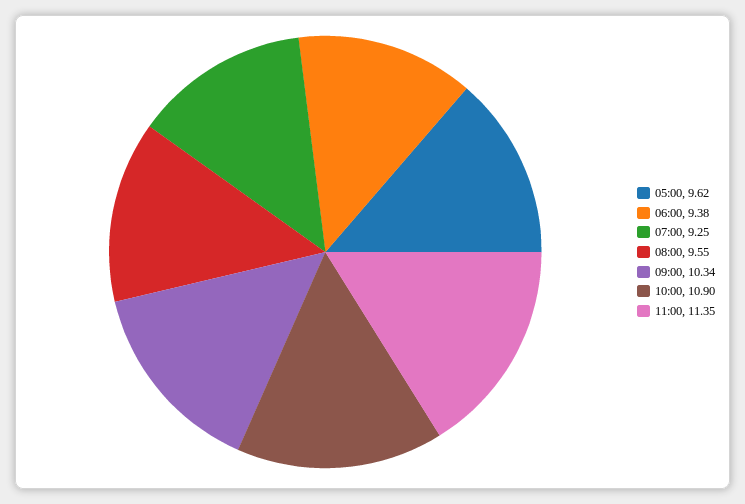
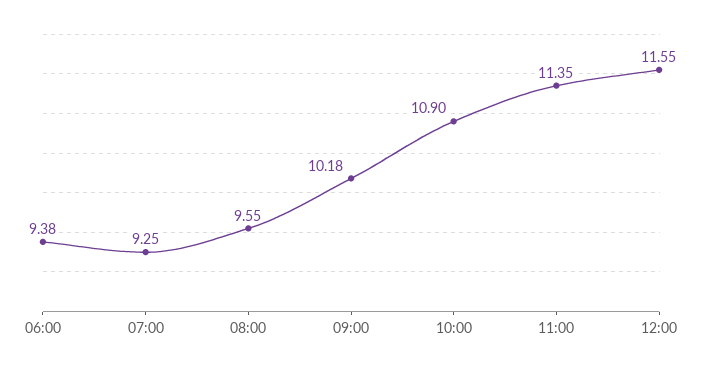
05:00: 9.62 -> none
09:00: 10.34 -> 10.18
12:00: none -> 11.55

